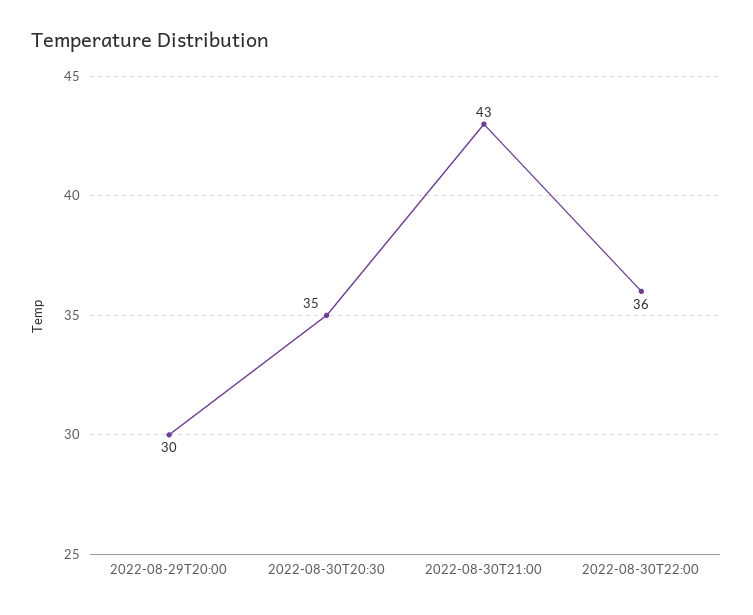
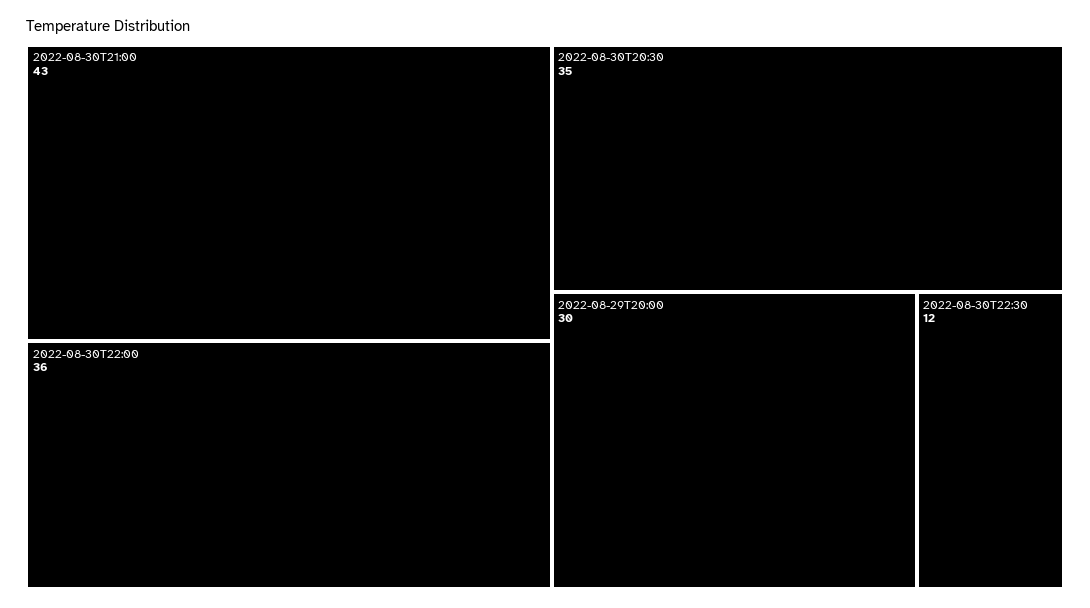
2022-08-30T22:30: none -> 12

